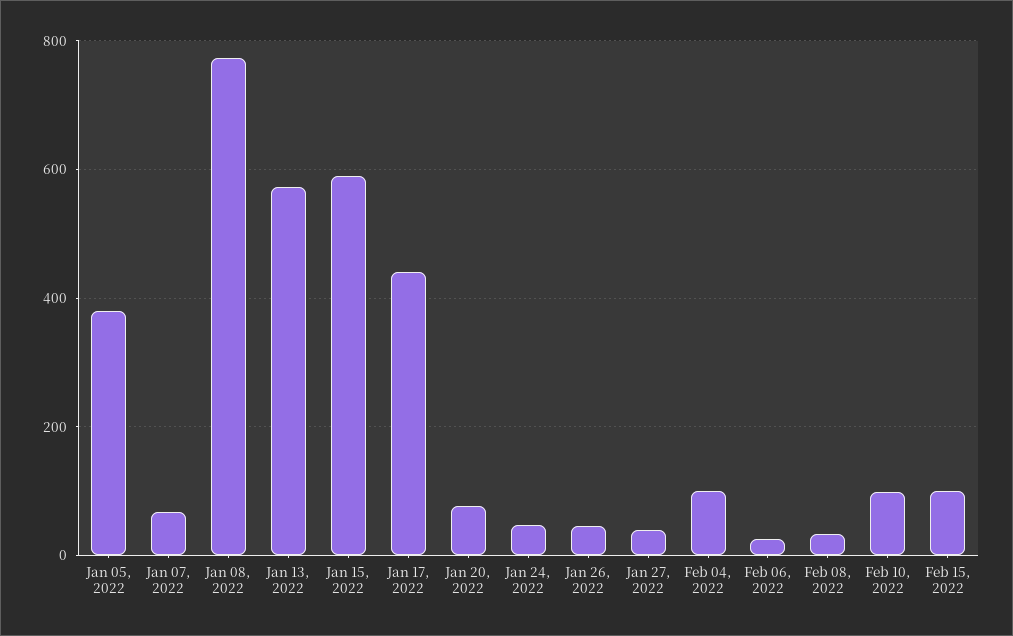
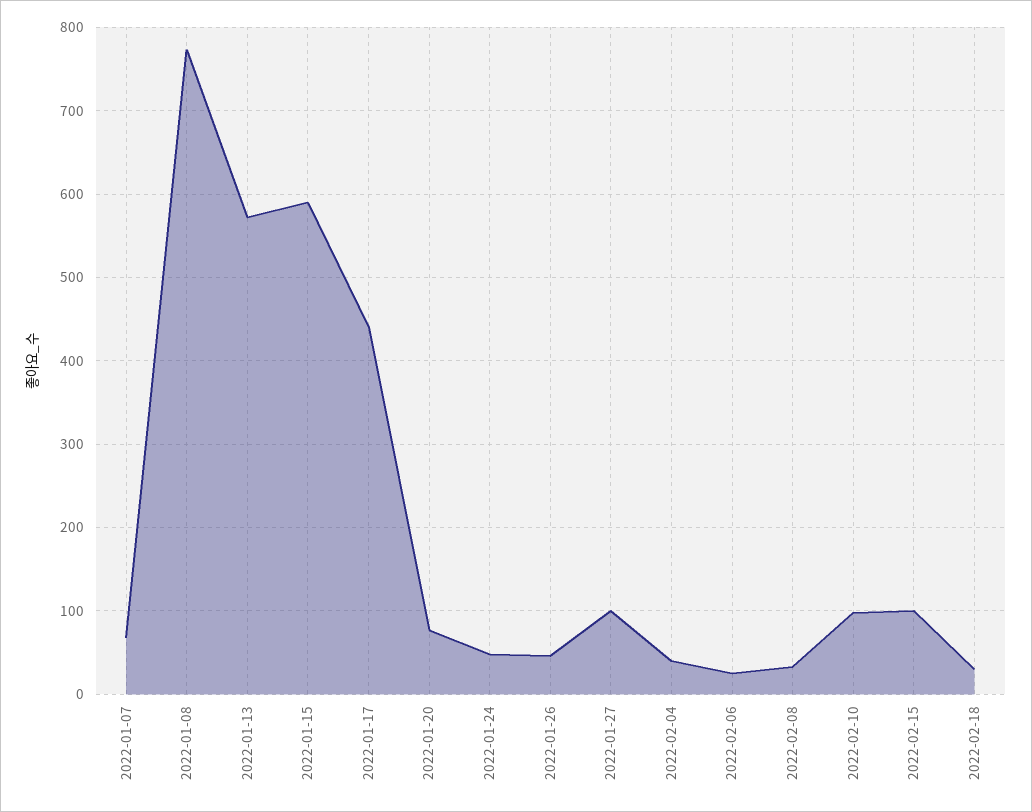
Jan 05, 2022: 380 -> none
Jan 27, 2022: 40 -> 100
Feb 04, 2022: 100 -> 40
2022-02-18: none -> 30

